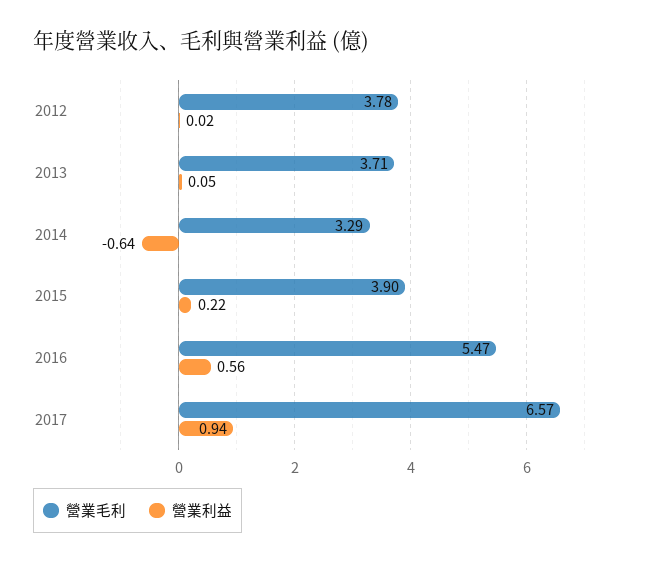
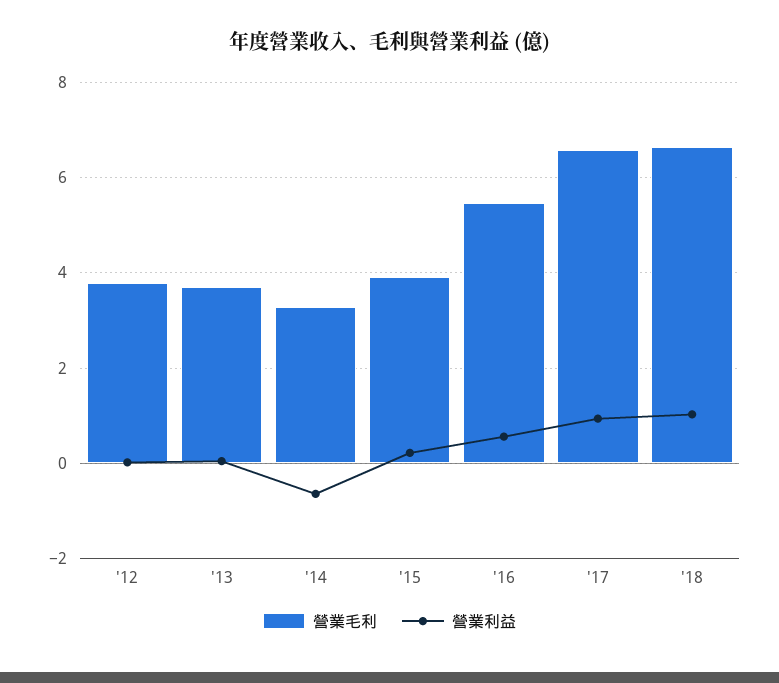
營業毛利, '18: none -> 6.6
營業利益, '18: none -> 1

